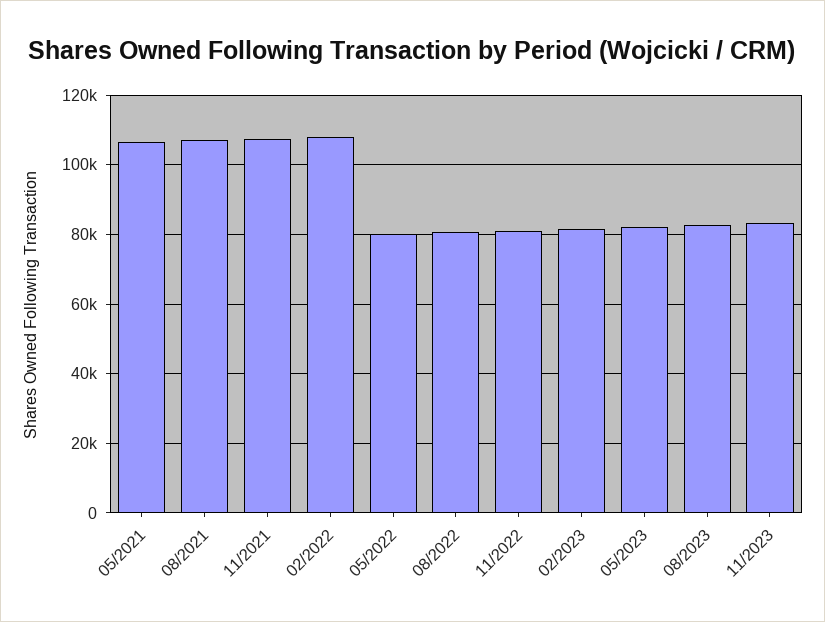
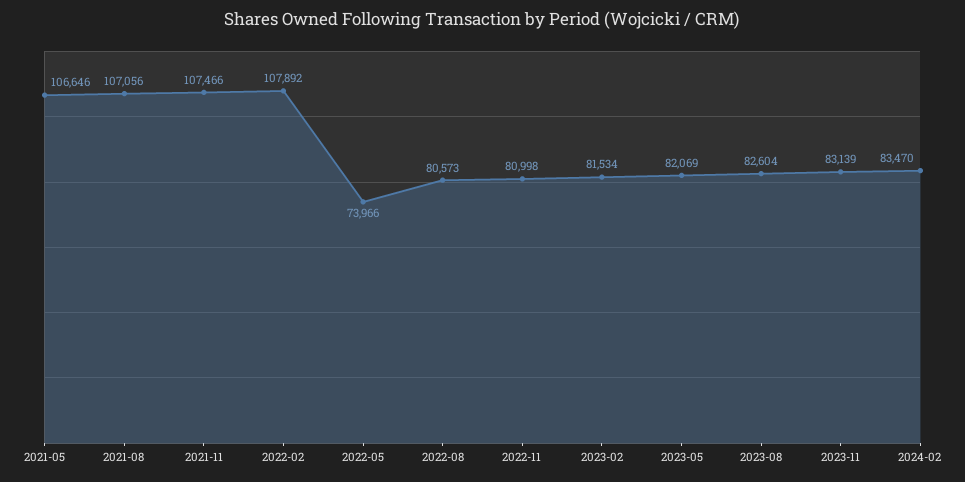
05/2022: 80000 -> 73966
2024-02: none -> 83470

